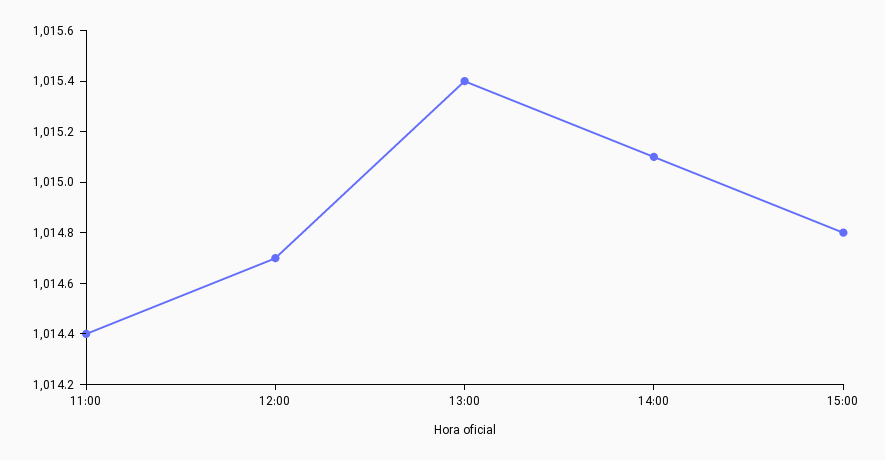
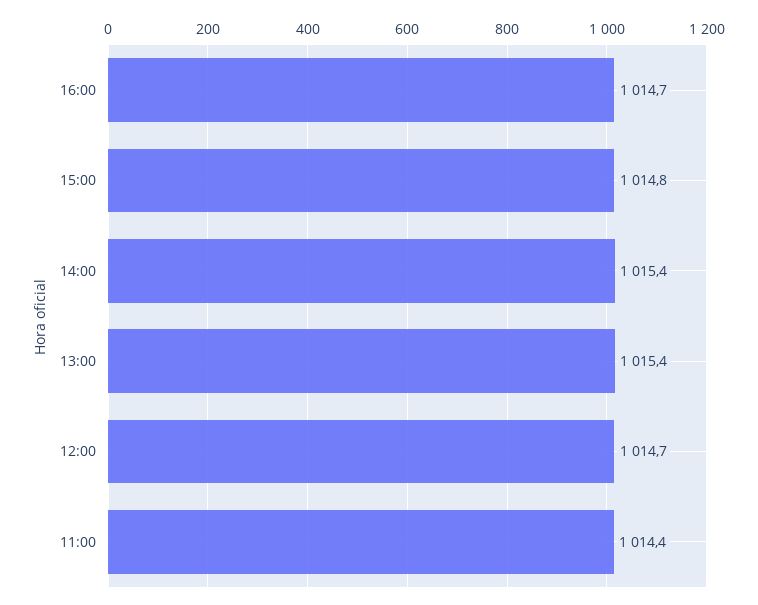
14:00: 1015.1 -> 1015.4
16:00: none -> 1014.7

